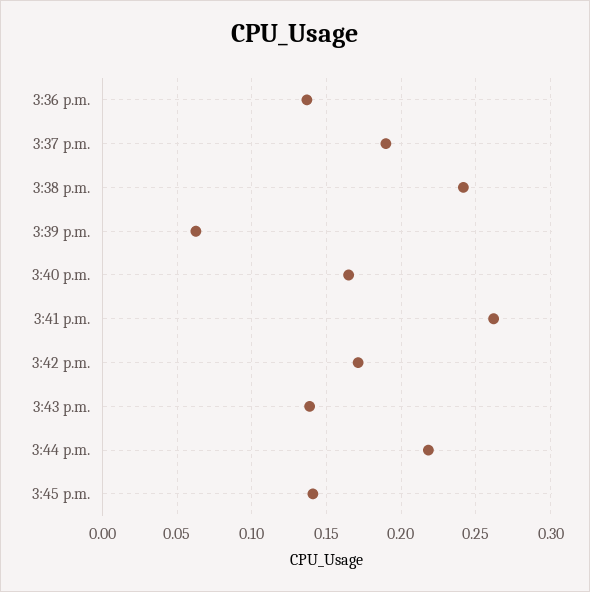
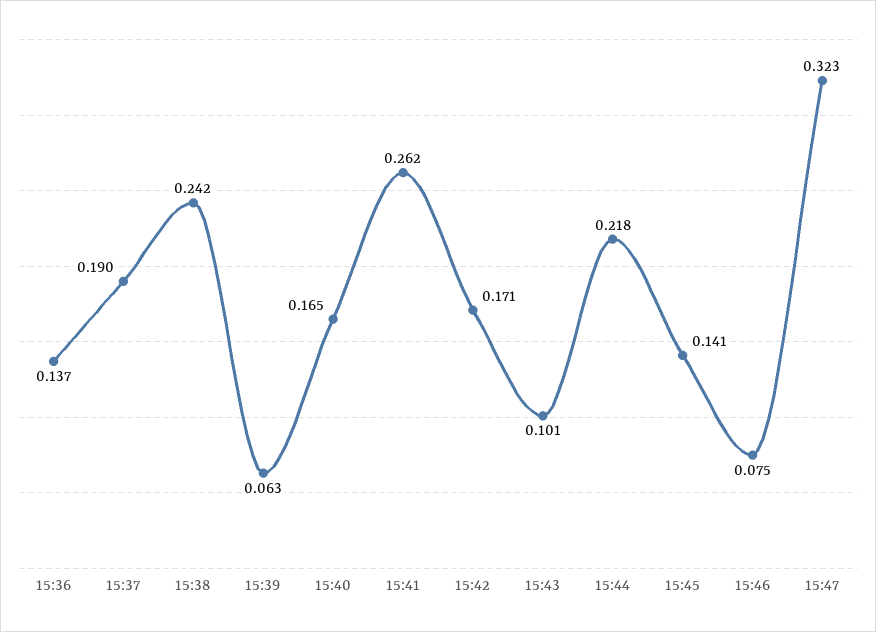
3:43 p.m.: 0.14 -> 0.101
15:46: none -> 0.075
15:47: none -> 0.323

